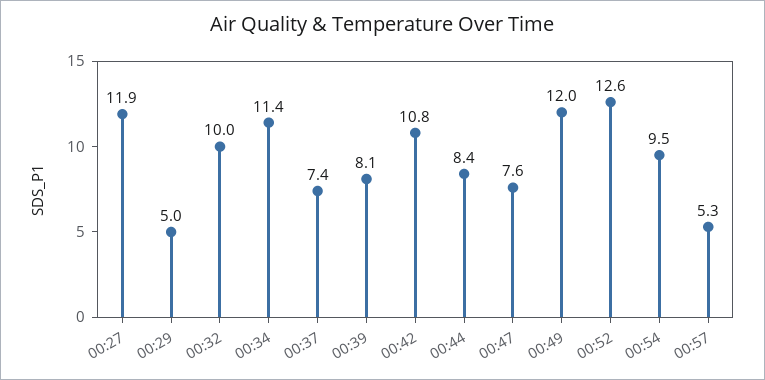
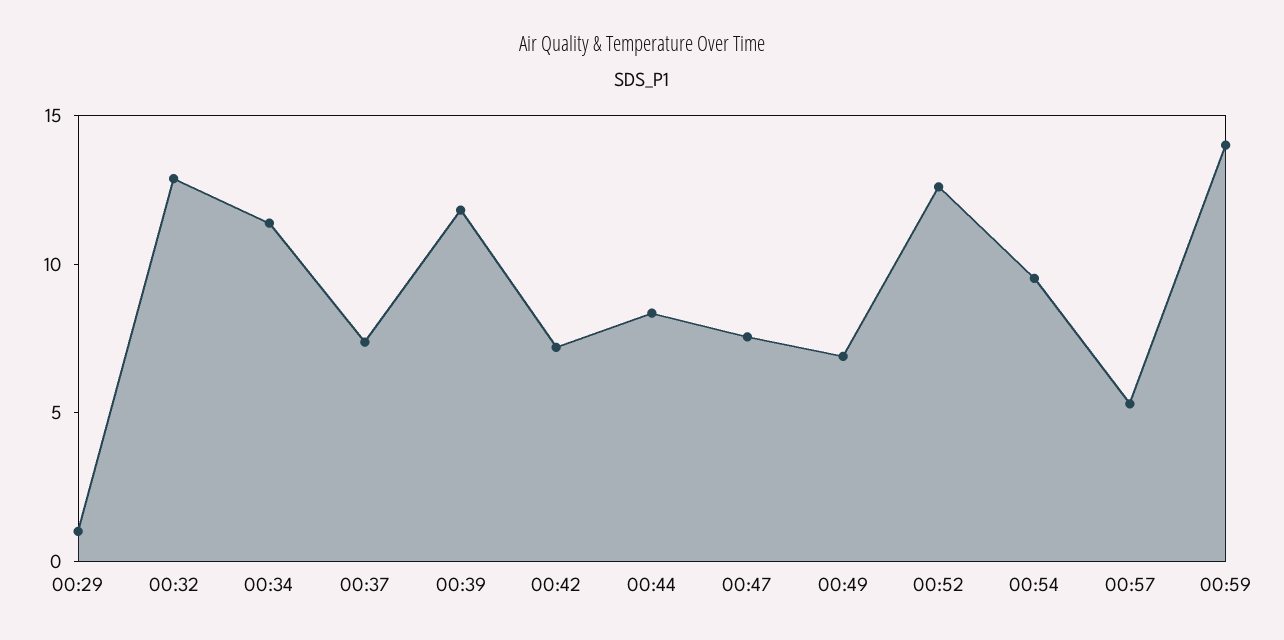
00:27: 11.9 -> none
00:29: 5 -> 1
00:32: 10 -> 13
00:39: 8.1 -> 12
00:42: 10.8 -> 7
00:49: 12 -> 7
00:59: none -> 14

